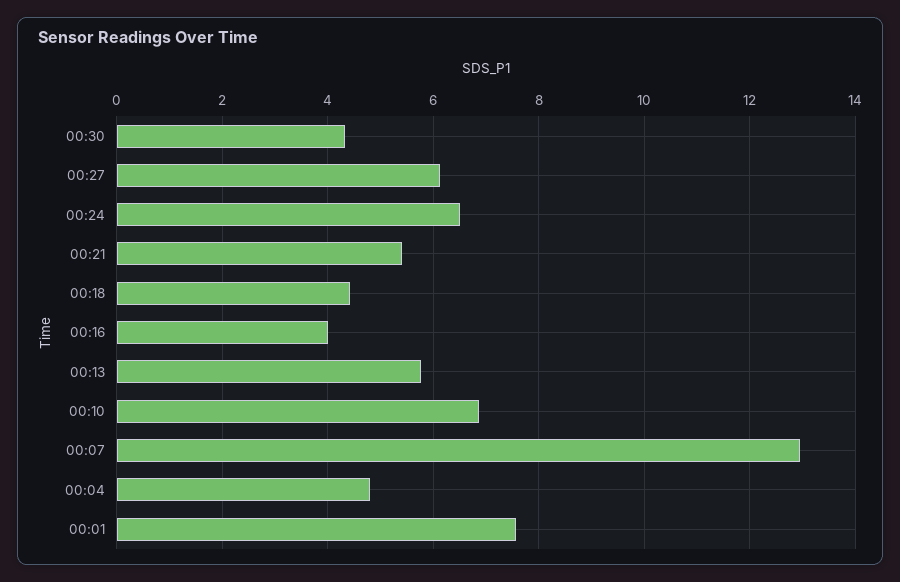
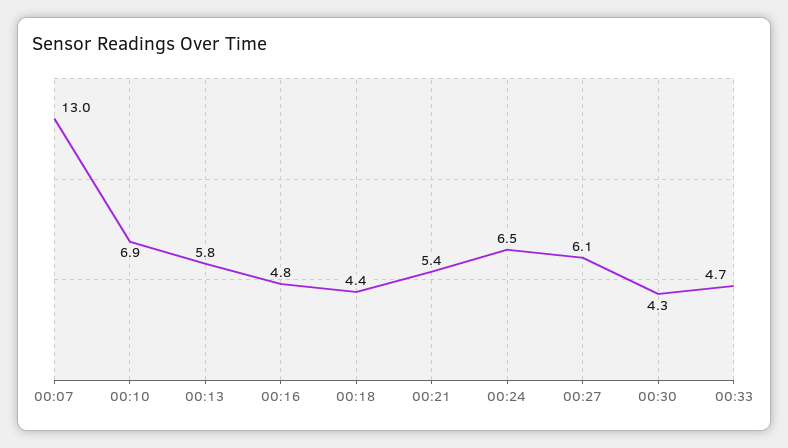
00:16: 4 -> 4.8
00:04: 4.8 -> none
00:01: 7.6 -> none
00:33: none -> 4.7

